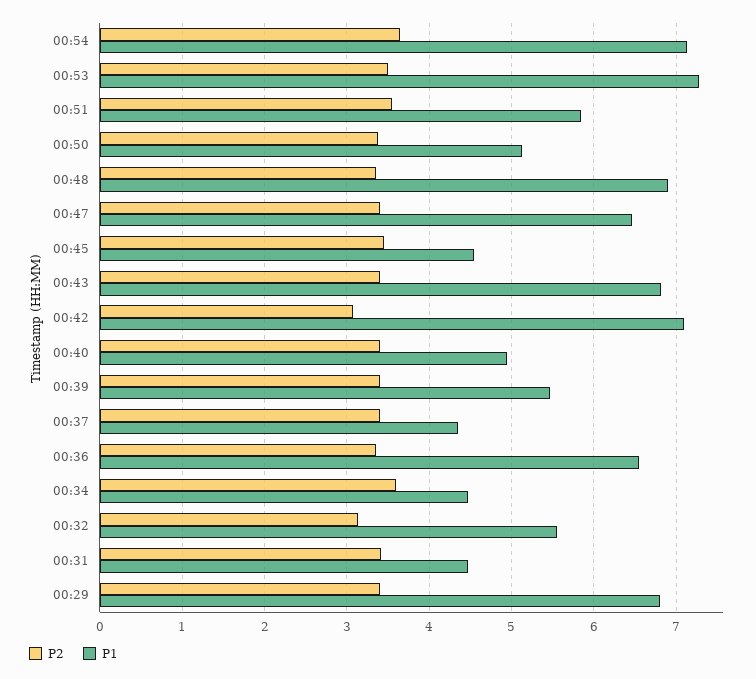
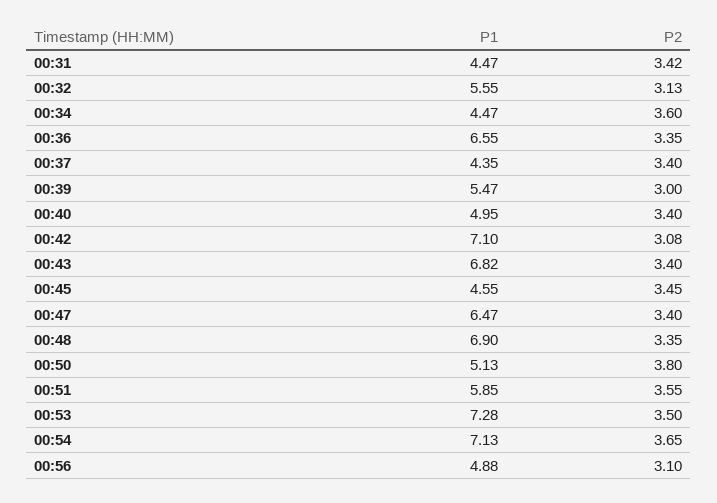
P2, 00:50: 3.4 -> 3.8
P2, 00:39: 3.4 -> 3
P2, 00:29: 3.4 -> none
P1, 00:29: 6.8 -> none
P1, 00:56: none -> 4.88
P2, 00:56: none -> 3.1

